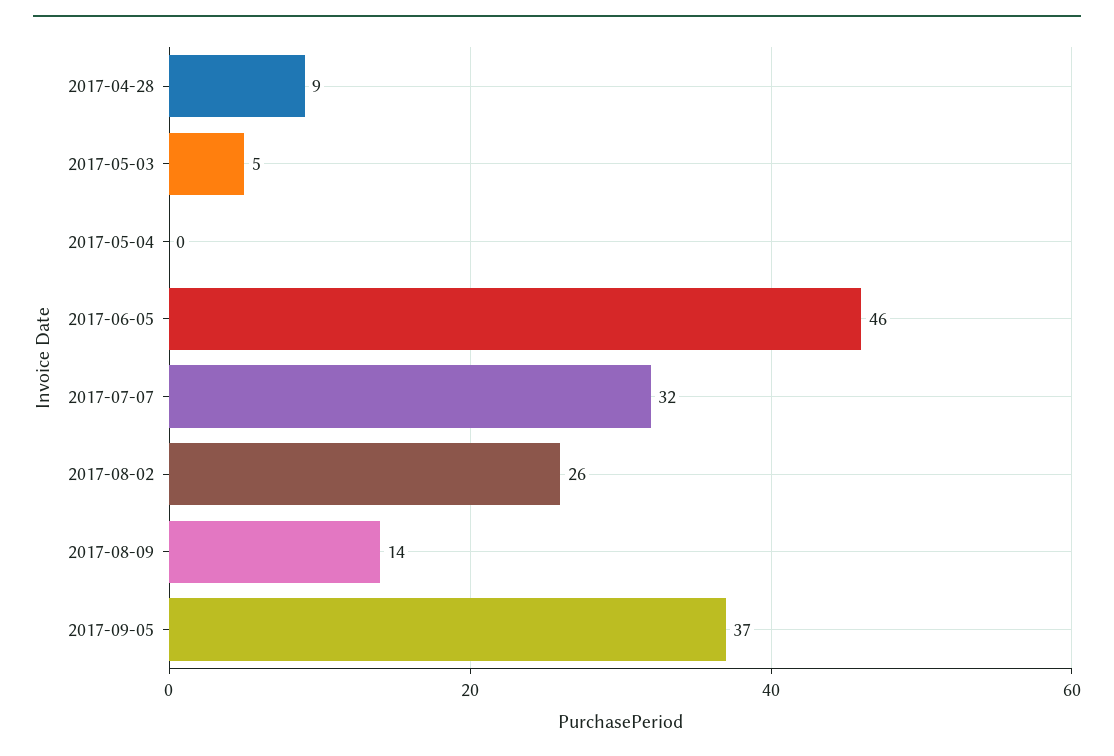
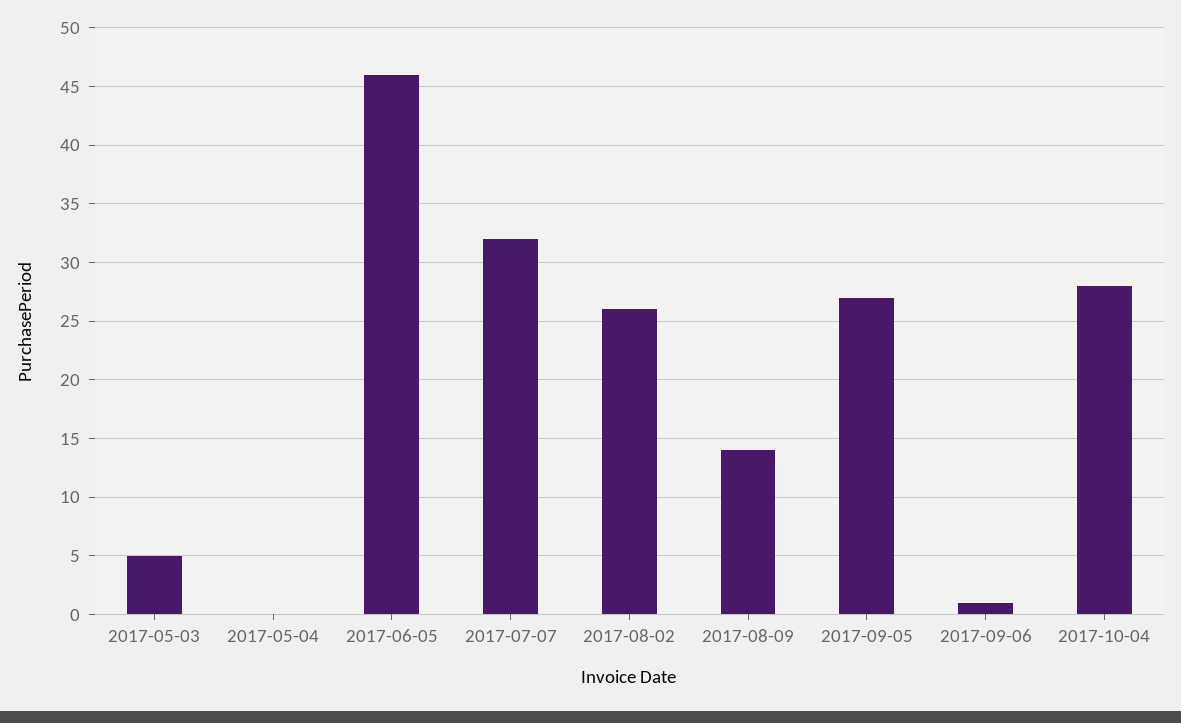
2017-04-28: 9 -> none
2017-09-05: 37 -> 27
2017-09-06: none -> 1
2017-10-04: none -> 28

